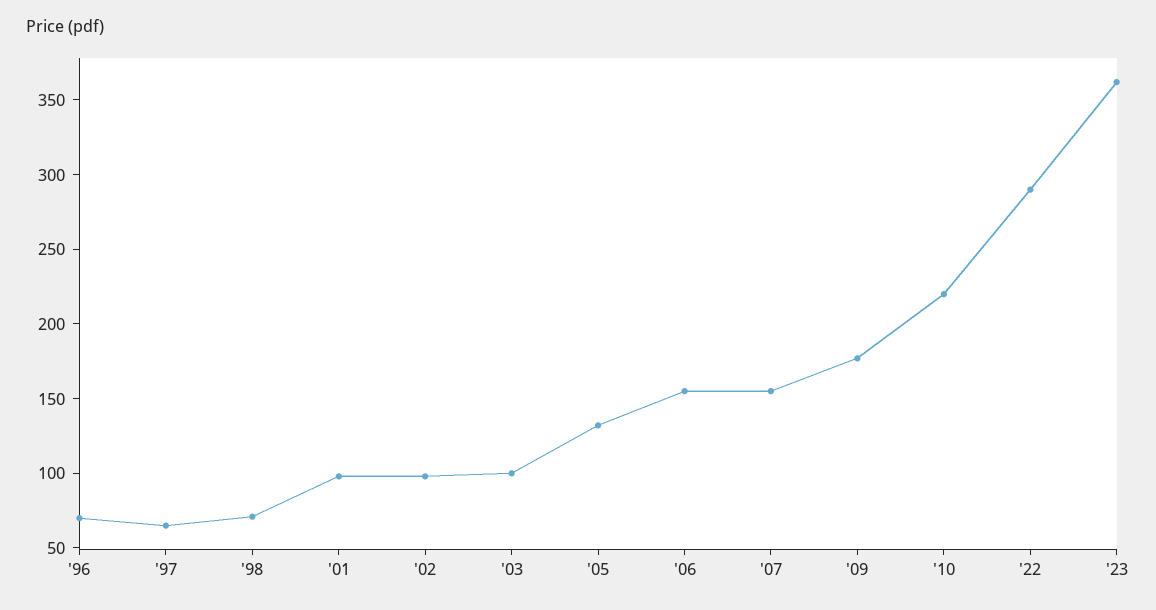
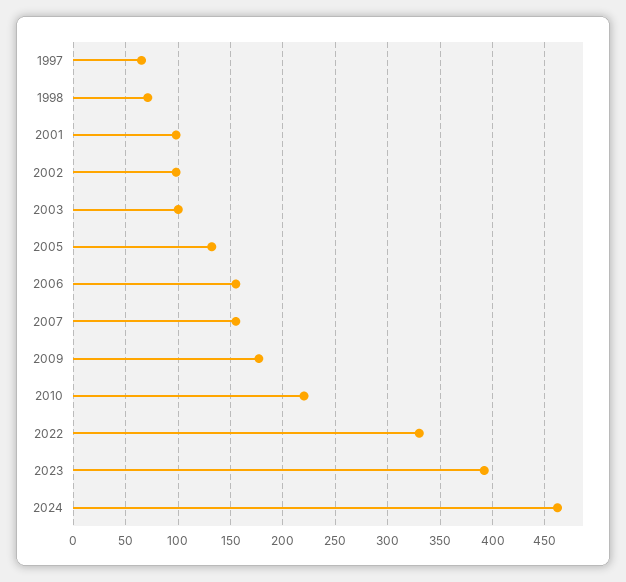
'96: 70 -> none
'22: 290 -> 330
'23: 360 -> 390
2024: none -> 460

